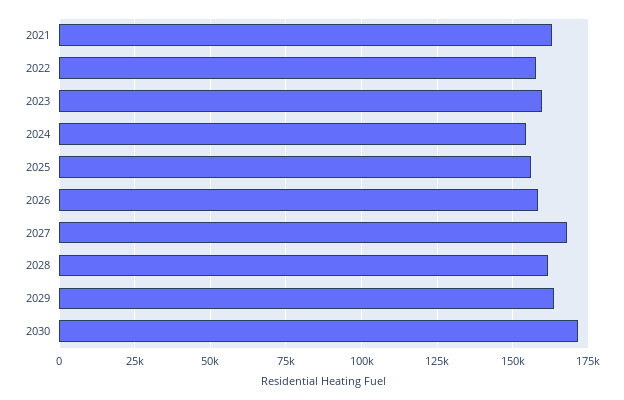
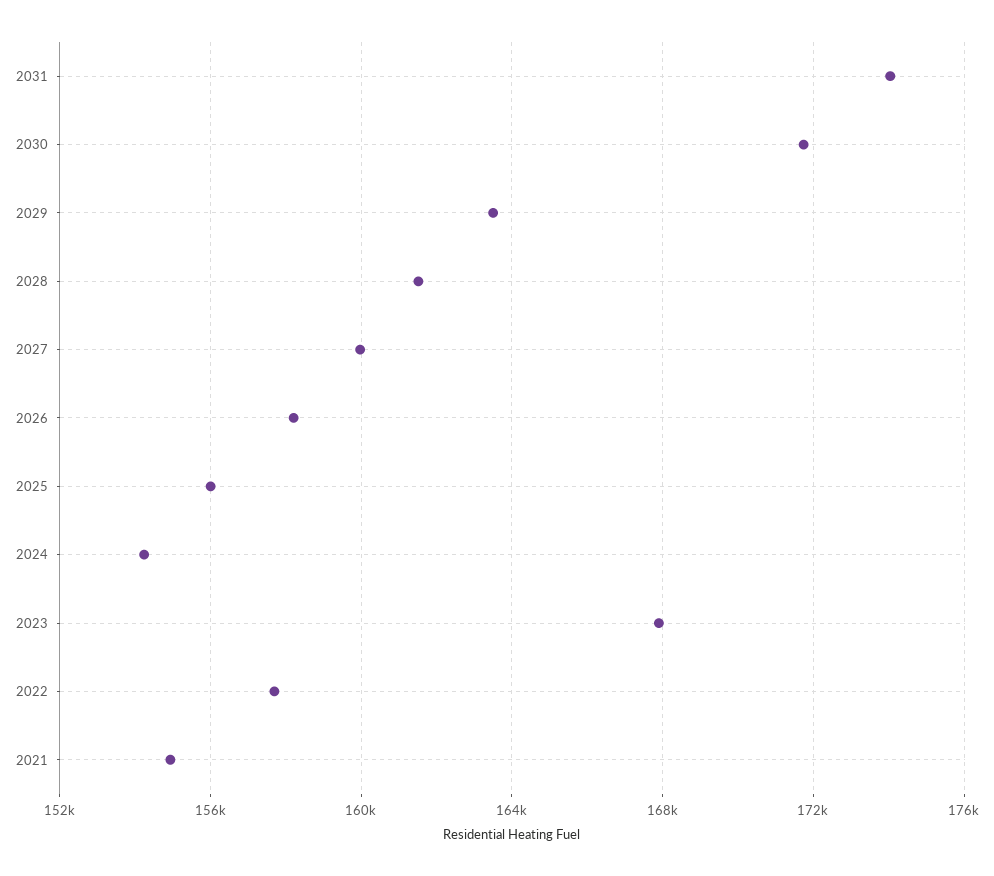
2021: 162500 -> 155000
2023: 160000 -> 168000
2027: 167500 -> 160000
2031: none -> 174000

